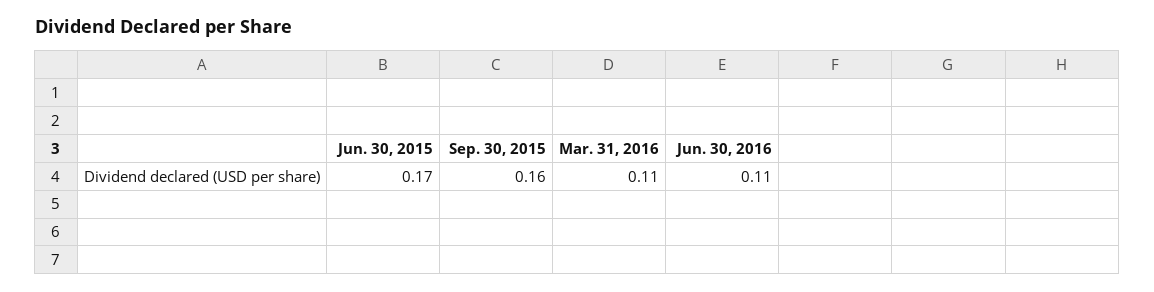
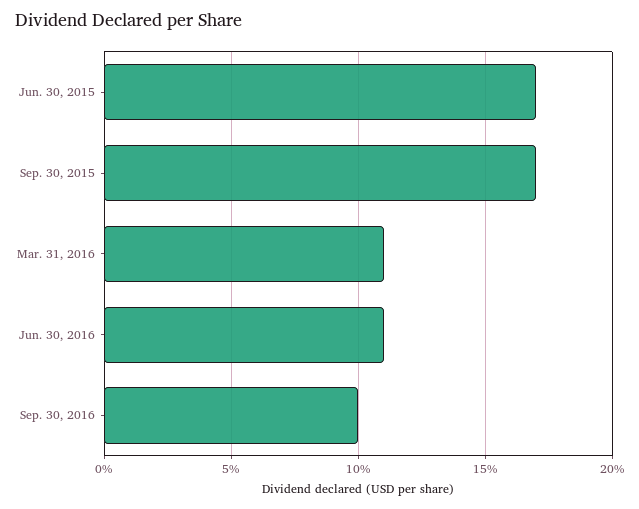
Sep. 30, 2015: 0.16 -> 0.17
Sep. 30, 2016: none -> 0.1

